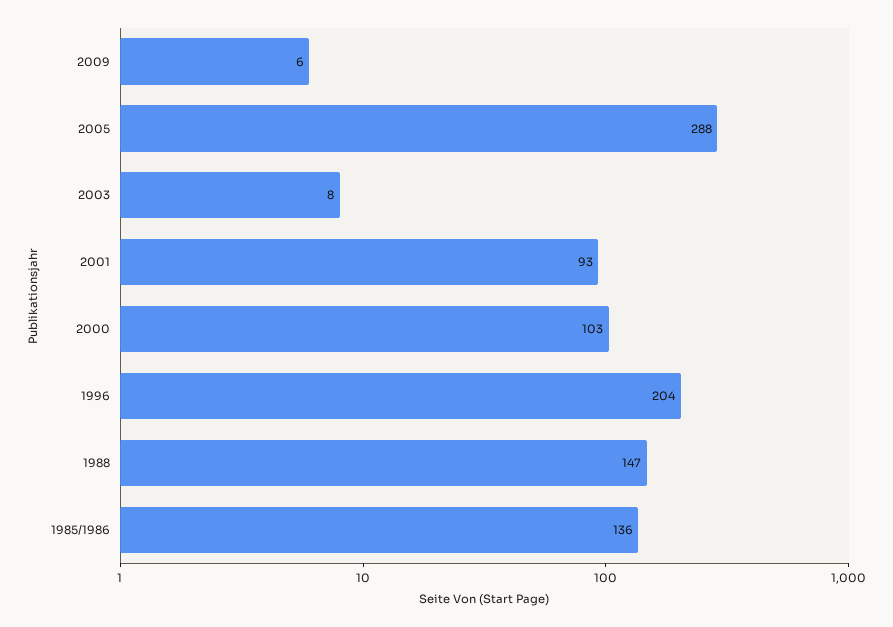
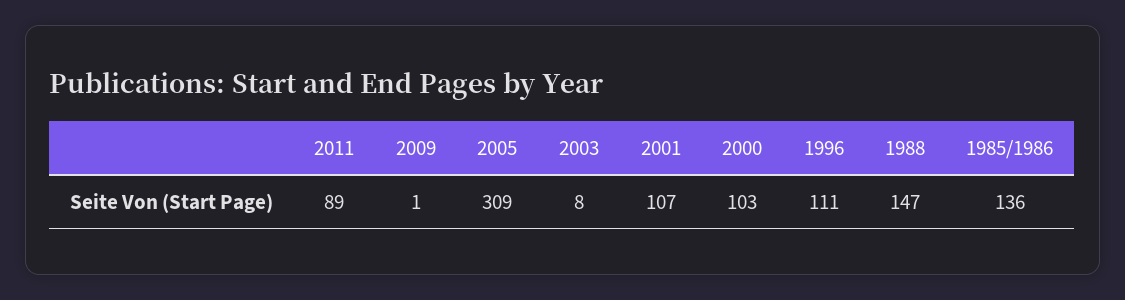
2009: 6 -> 1
2005: 288 -> 309
2001: 93 -> 107
1996: 204 -> 111
2011: none -> 89

